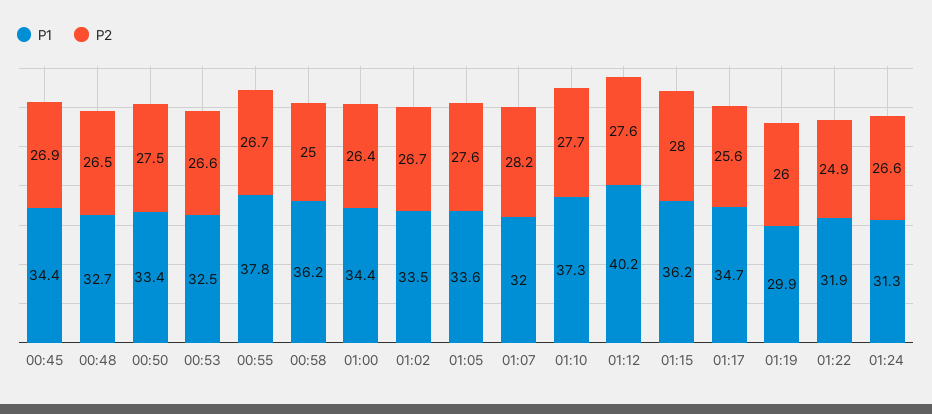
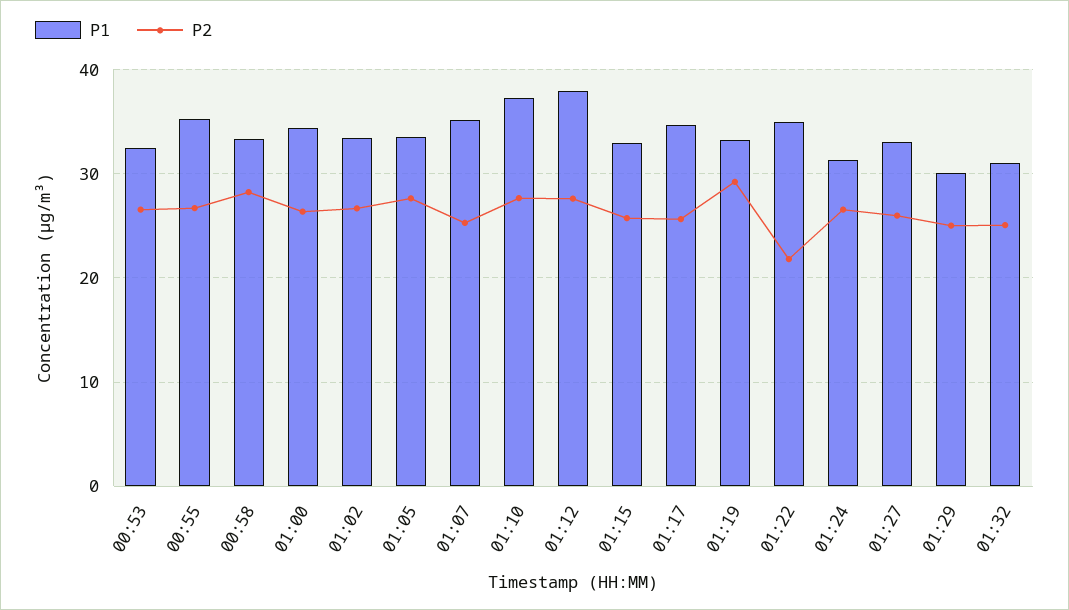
P1, 00:45: 34.4 -> none
P2, 00:45: 26.9 -> none
P1, 00:48: 32.7 -> none
P2, 00:48: 26.5 -> none
P1, 00:50: 33.4 -> none
P2, 00:50: 27.5 -> none
P1, 00:55: 37.8 -> 35
P1, 00:58: 36.2 -> 33
P2, 00:58: 25 -> 28
P1, 01:07: 32 -> 35
P2, 01:07: 28.2 -> 25
P1, 01:12: 40.2 -> 38
P1, 01:15: 36.2 -> 33
P2, 01:15: 28 -> 26
P1, 01:19: 29.9 -> 33
P2, 01:19: 26 -> 29
P1, 01:22: 31.9 -> 35
P2, 01:22: 24.9 -> 22
P1, 01:27: none -> 33
P2, 01:27: none -> 26
P1, 01:29: none -> 30
P2, 01:29: none -> 25
P1, 01:32: none -> 31
P2, 01:32: none -> 25

